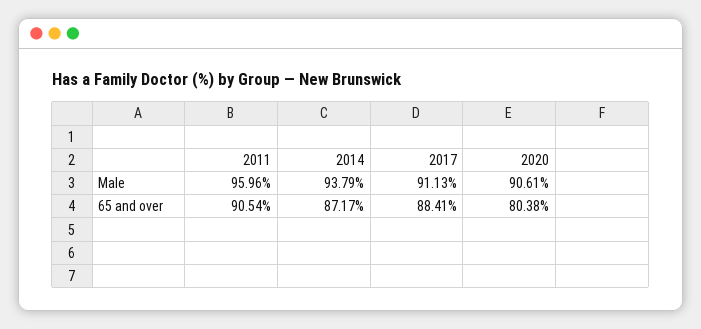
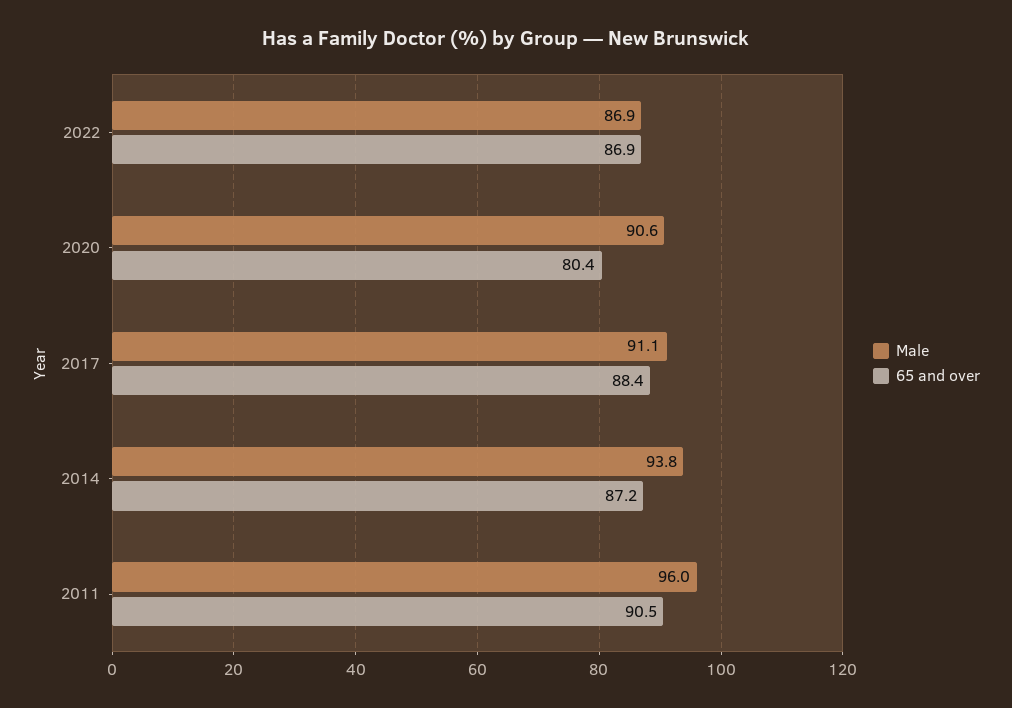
Male, 2022: none -> 86.9
65 and over, 2022: none -> 86.9

